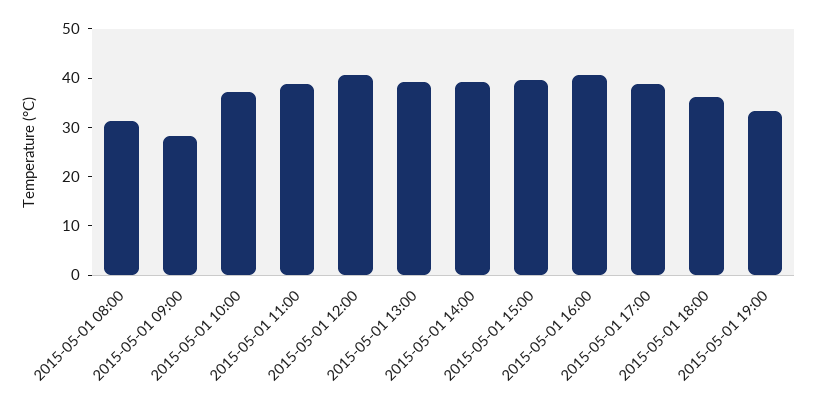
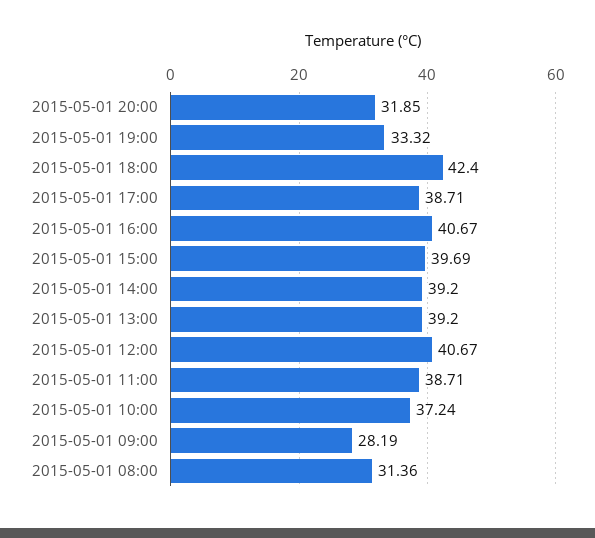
2015-05-01 18:00: 36 -> 42.4
2015-05-01 20:00: none -> 31.85

